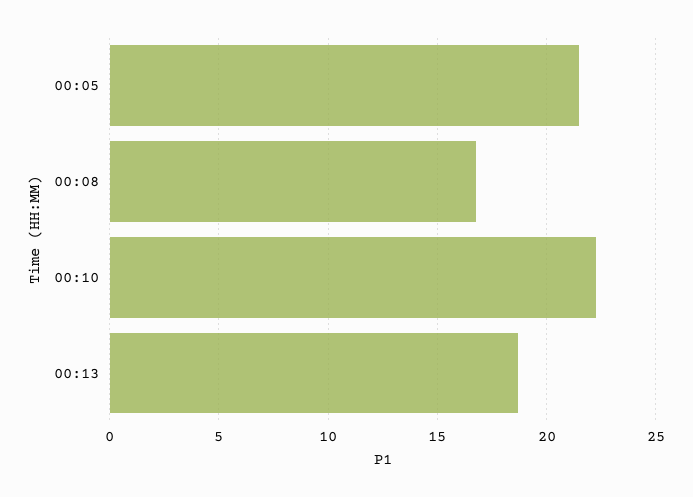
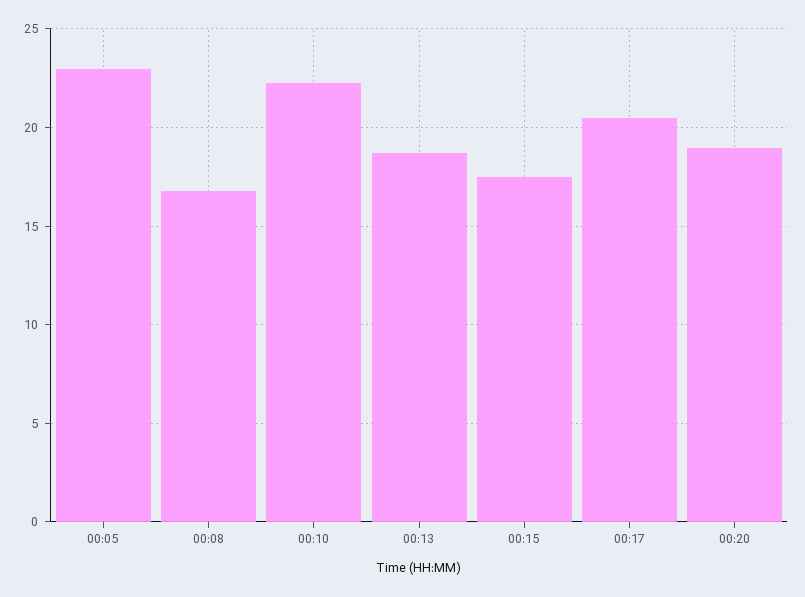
00:05: 21.5 -> 23
00:15: none -> 17.5
00:17: none -> 20.5
00:20: none -> 19

